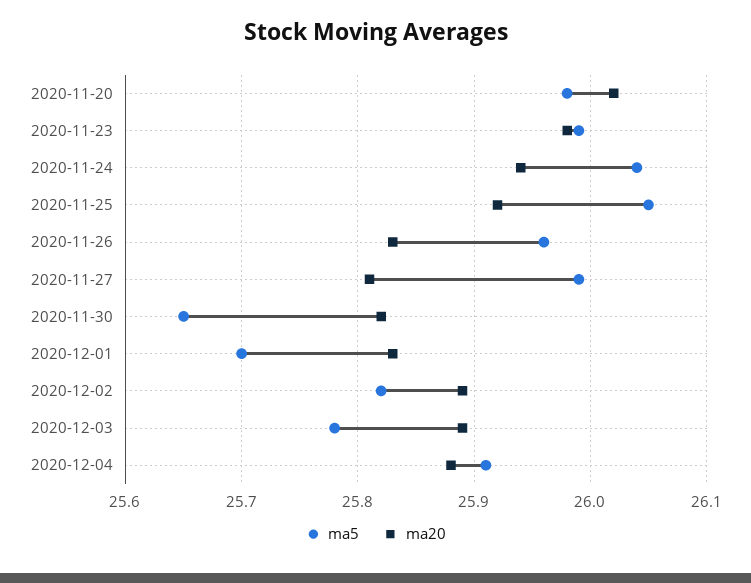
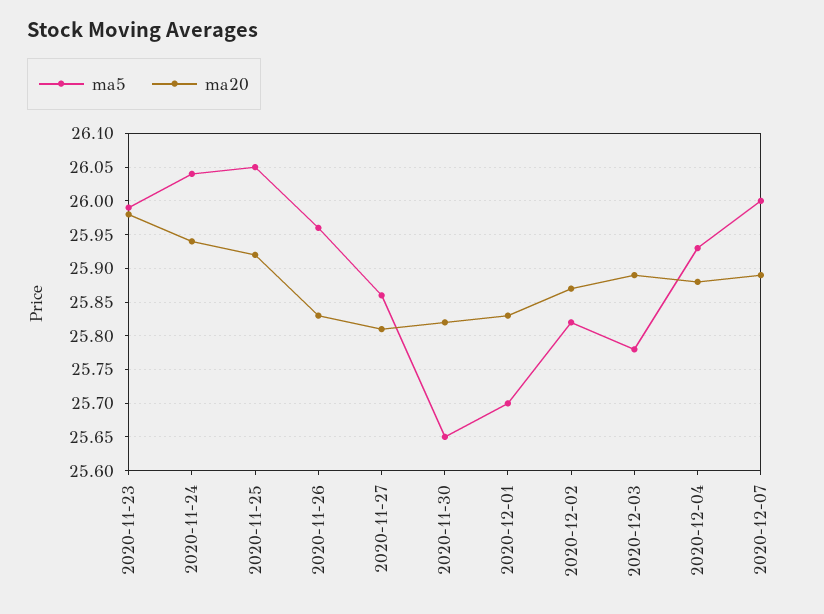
ma5, 2020-11-20: 25.98 -> none
ma20, 2020-11-20: 26.02 -> none
ma5, 2020-11-27: 25.99 -> 25.86
ma20, 2020-12-02: 25.89 -> 25.87
ma5, 2020-12-04: 25.91 -> 25.93
ma5, 2020-12-07: none -> 26
ma20, 2020-12-07: none -> 25.89

